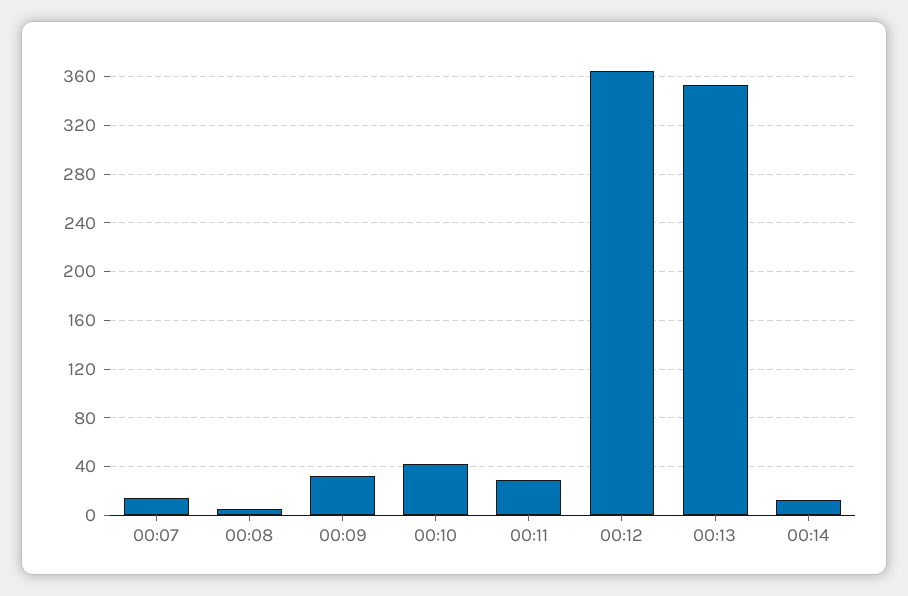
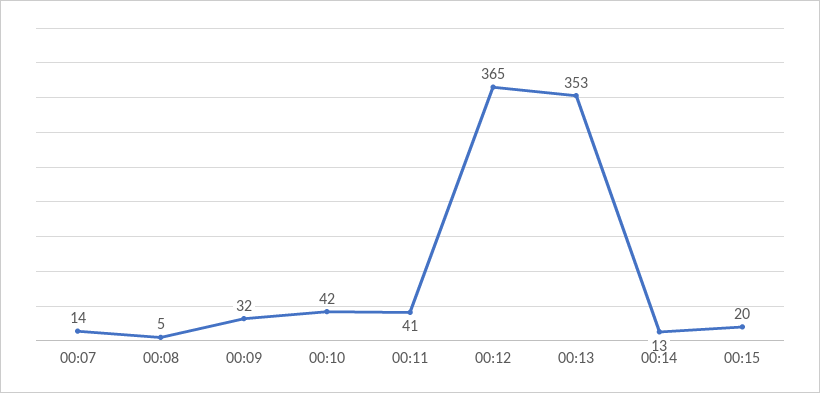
00:11: 30 -> 41
00:15: none -> 20

